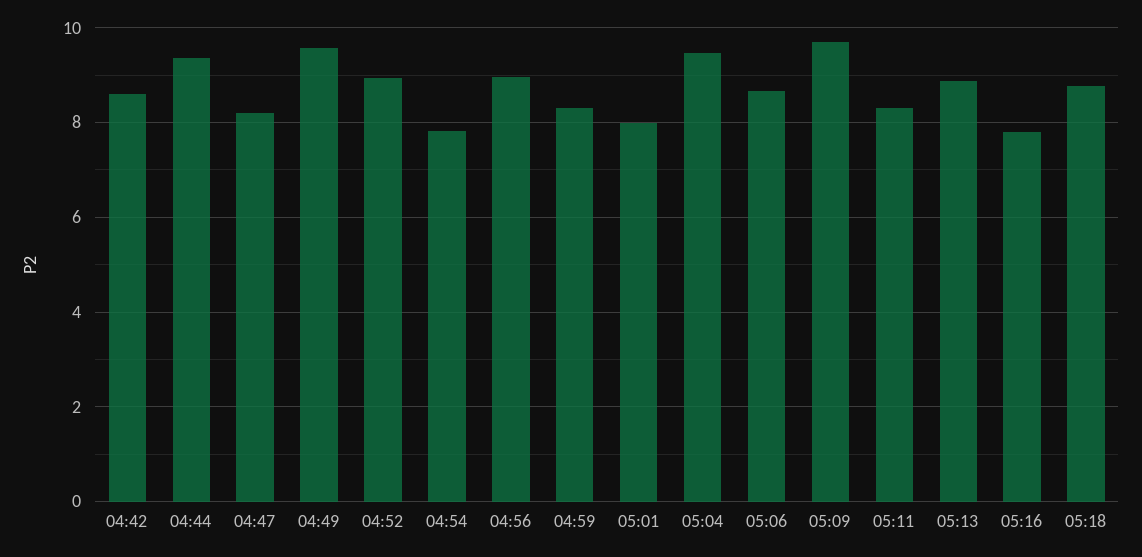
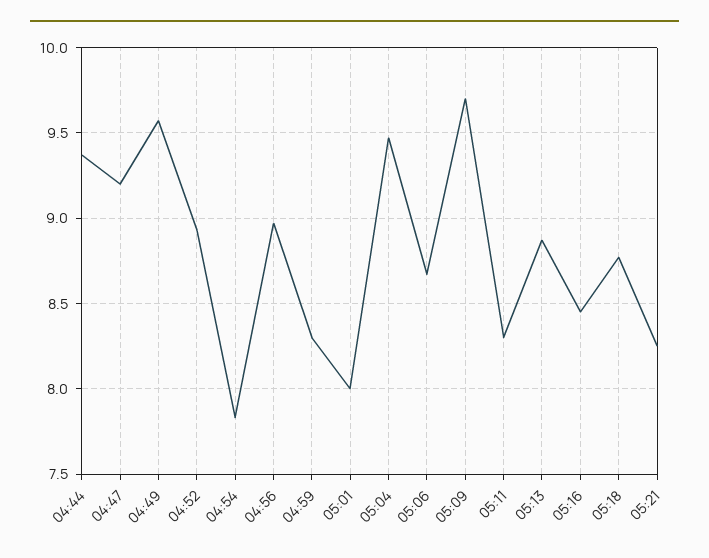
04:42: 8.6 -> none
04:47: 8.2 -> 9.2
05:16: 7.8 -> 8.45
05:21: none -> 8.25

